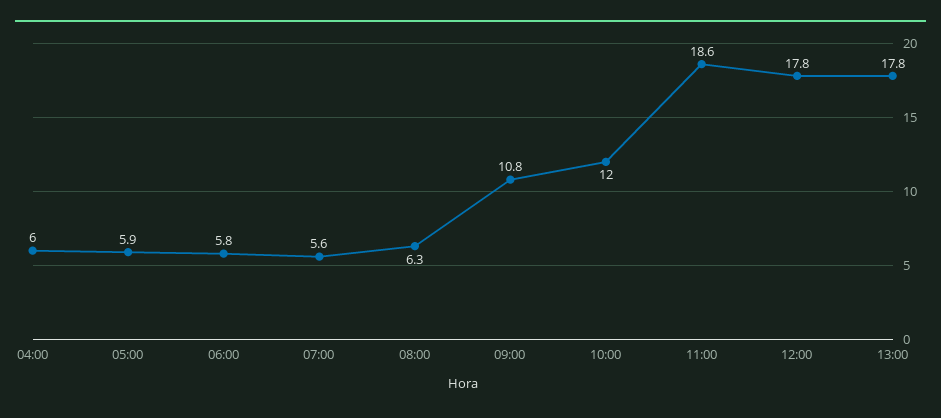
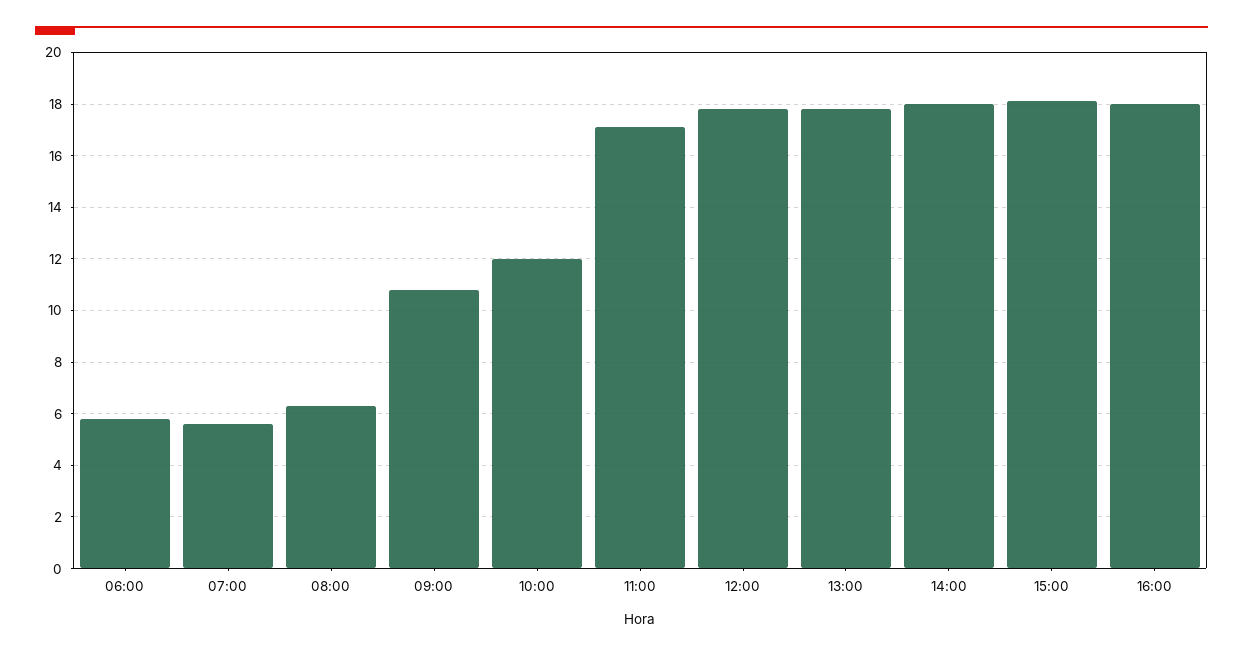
04:00: 6 -> none
05:00: 5.9 -> none
11:00: 18.6 -> 17
14:00: none -> 18
15:00: none -> 18
16:00: none -> 18

